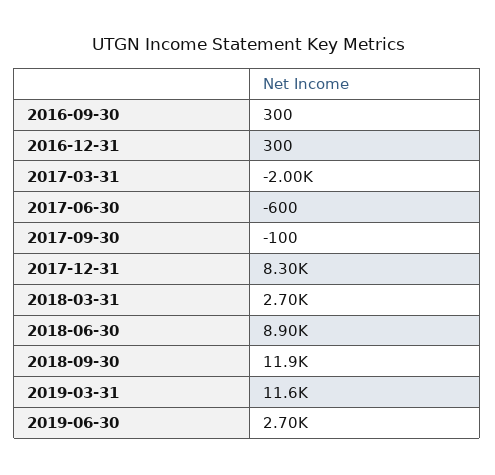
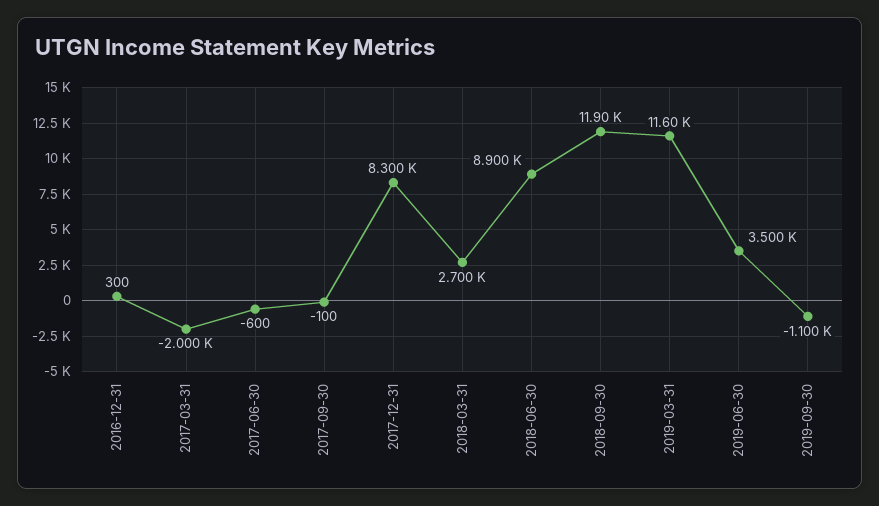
2016-09-30: 300 -> none
2019-06-30: 2700 -> 3500
2019-09-30: none -> -1100

